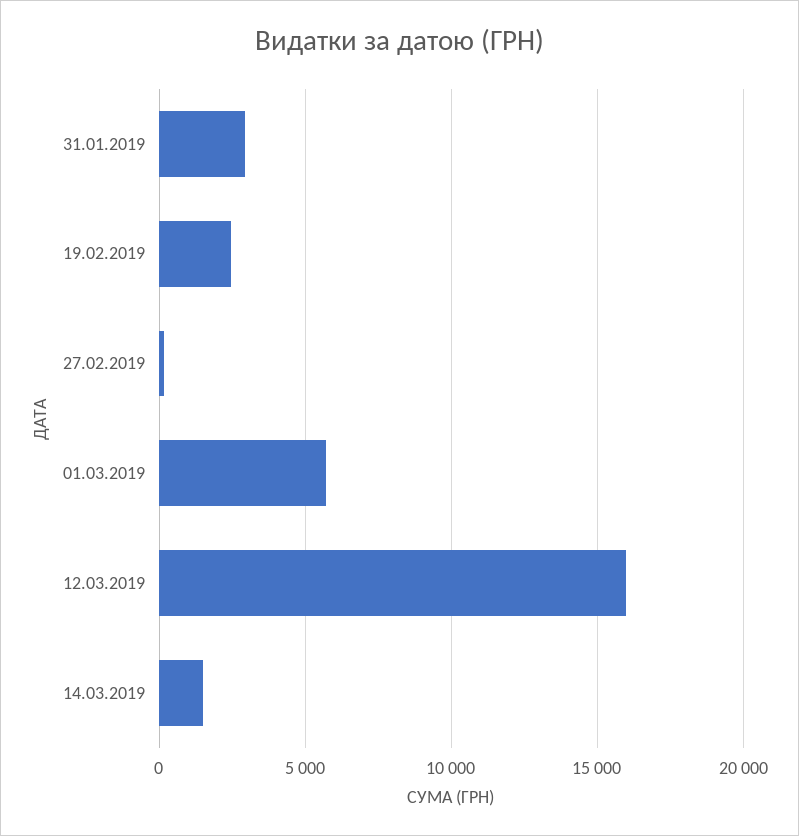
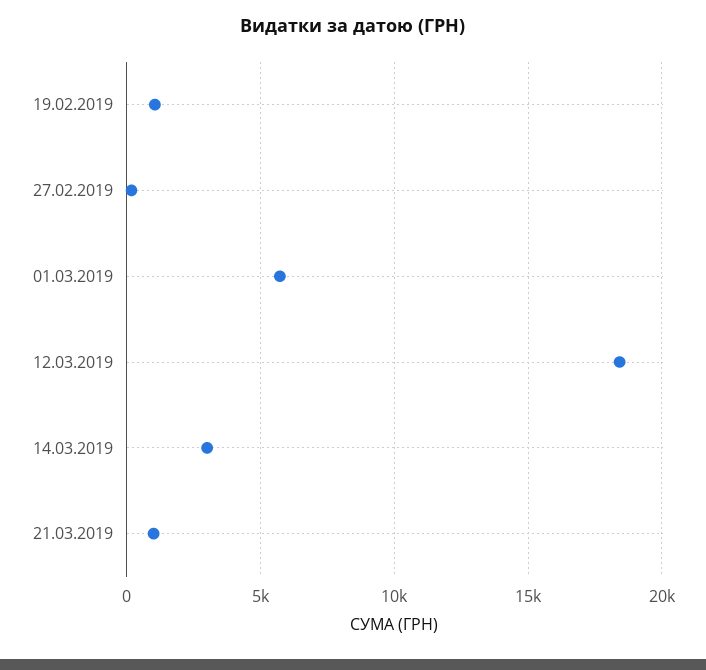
31.01.2019: 3000 -> none
19.02.2019: 2500 -> 1000
12.03.2019: 16000 -> 18500
14.03.2019: 1500 -> 3000
21.03.2019: none -> 1000

